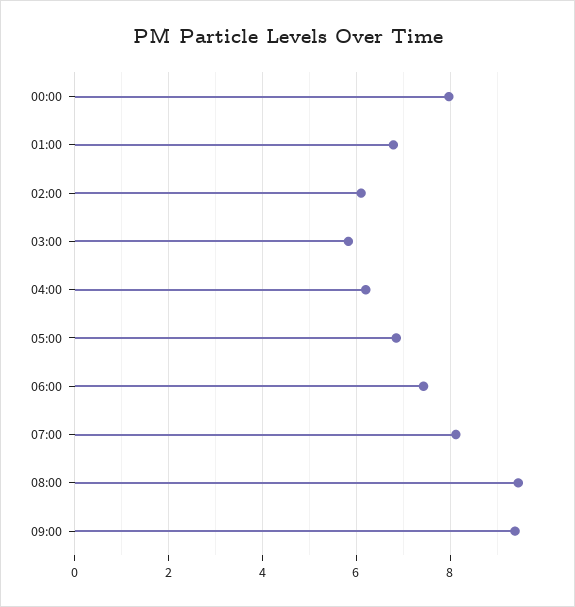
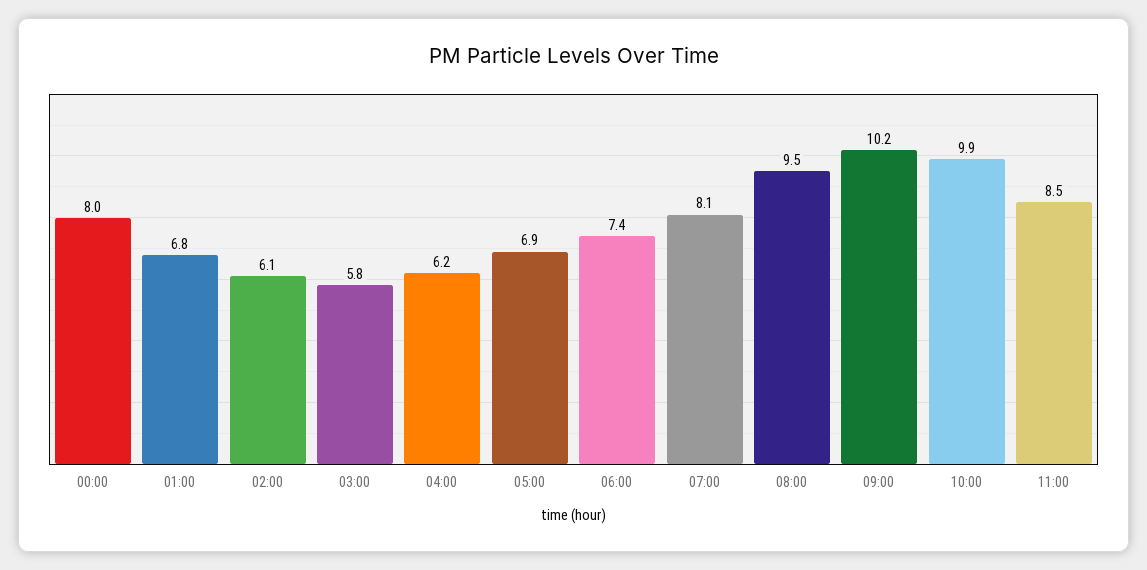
09:00: 9.4 -> 10.2
10:00: none -> 9.9
11:00: none -> 8.5

